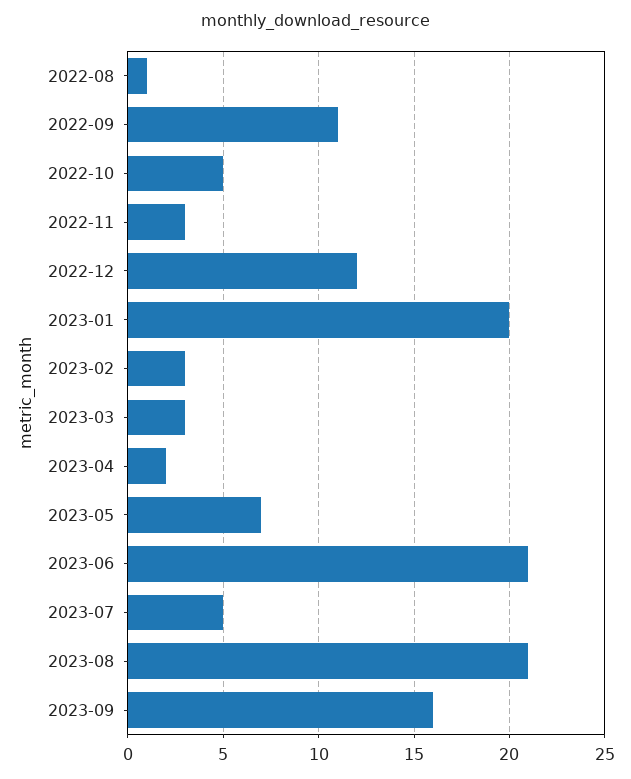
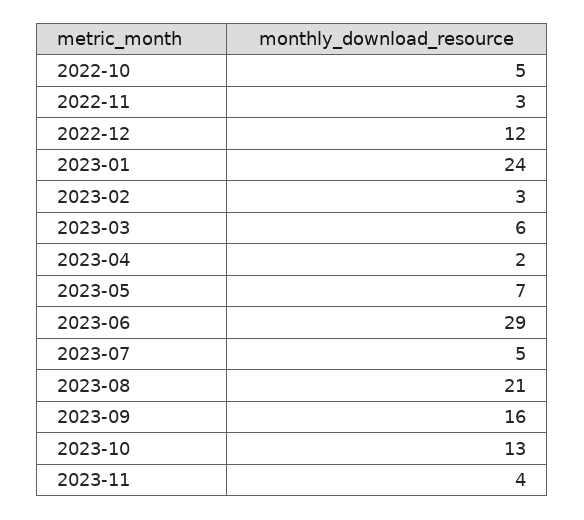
2022-08: 1 -> none
2022-09: 11 -> none
2023-01: 20 -> 24
2023-03: 3 -> 6
2023-06: 21 -> 29
2023-10: none -> 13
2023-11: none -> 4

